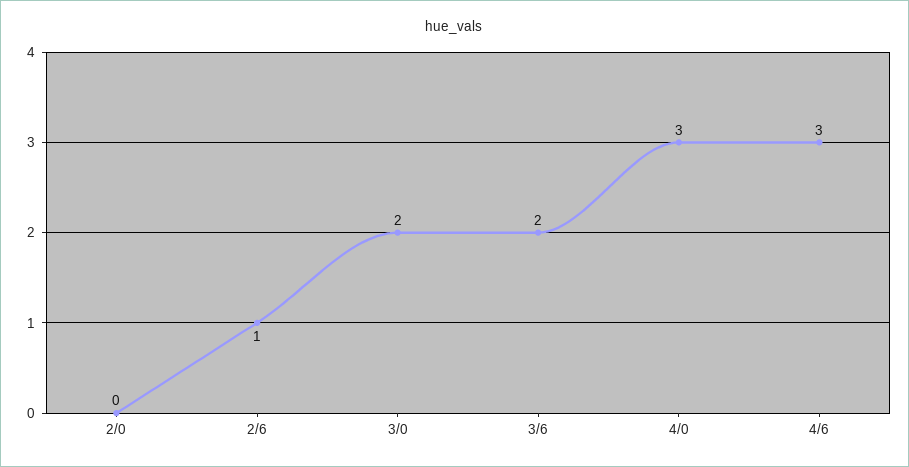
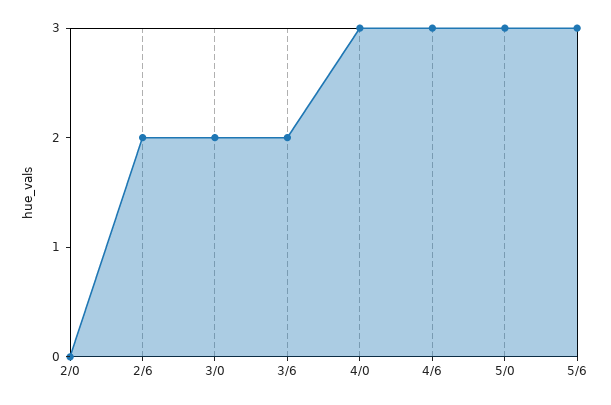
2/6: 1 -> 2
5/0: none -> 3
5/6: none -> 3

